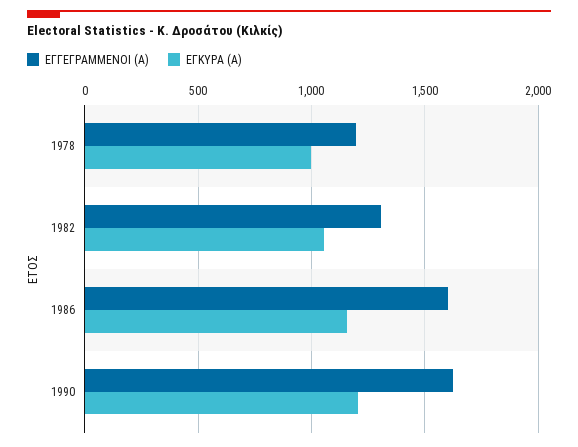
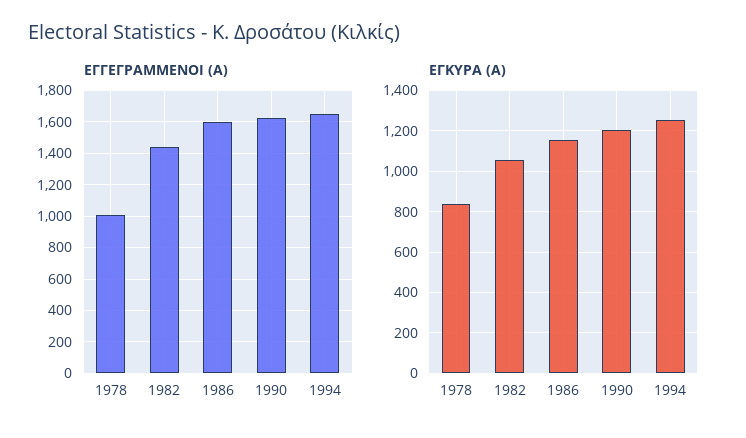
ΕΓΓΕΓΡΑΜΜΕΝΟΙ (Α), 1978: 1200 -> 1000
ΕΓΚΥΡΑ (Α), 1978: 1000 -> 850
ΕΓΓΕΓΡΑΜΜΕΝΟΙ (Α), 1982: 1300 -> 1450
ΕΓΓΕΓΡΑΜΜΕΝΟΙ (Α), 1994: none -> 1650
ΕΓΚΥΡΑ (Α), 1994: none -> 1250

